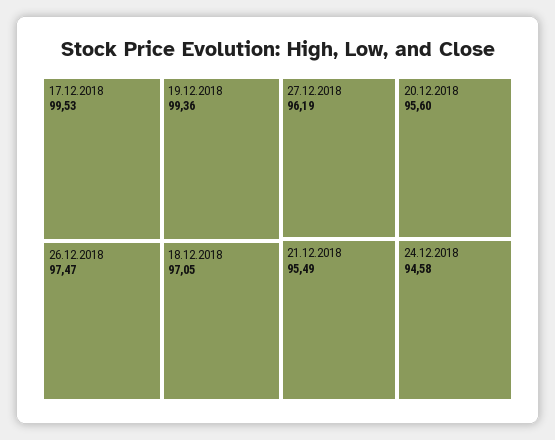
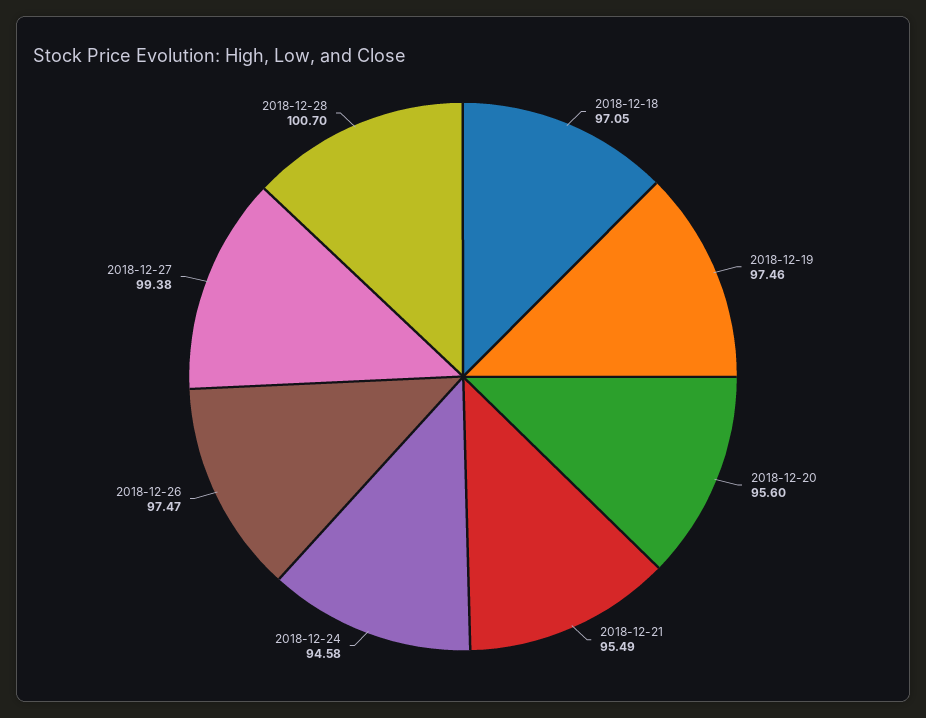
17.12.2018: 99.53 -> none
19.12.2018: 99.36 -> 97.46
27.12.2018: 96.19 -> 99.38
2018-12-28: none -> 100.7

